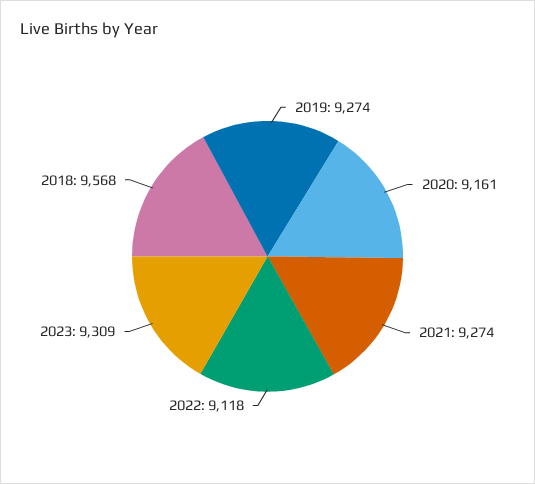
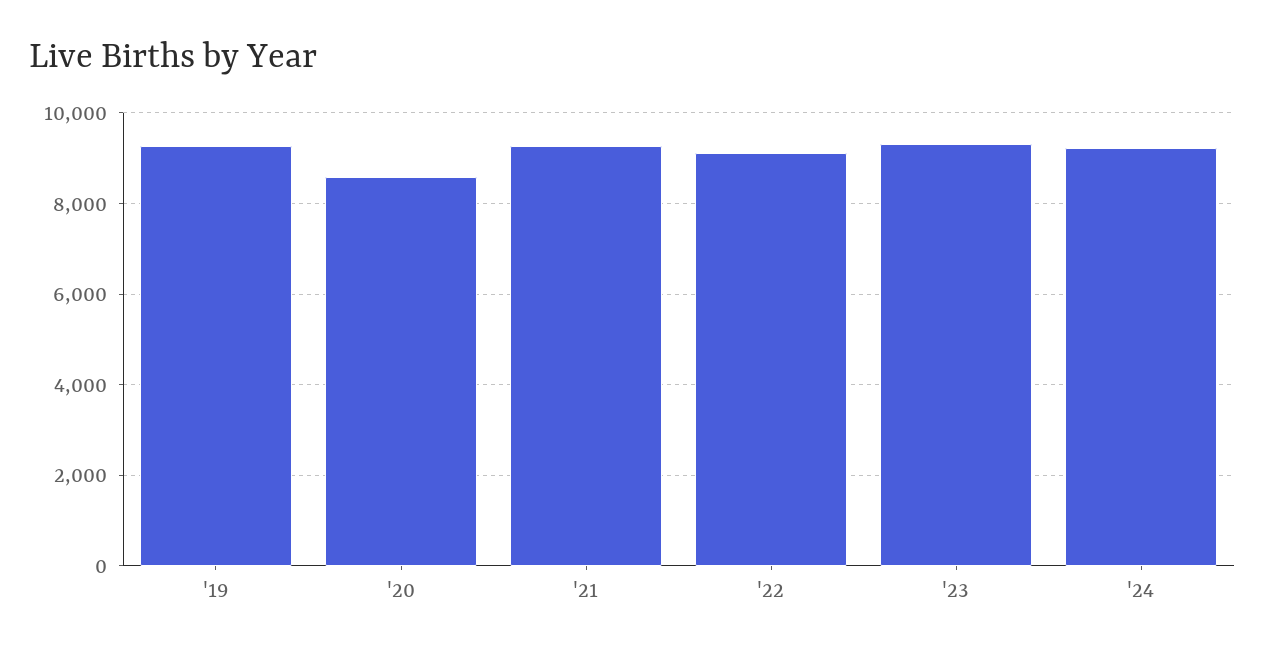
2020: 9161 -> 8600
2018: 9568 -> none
'24: none -> 9200

